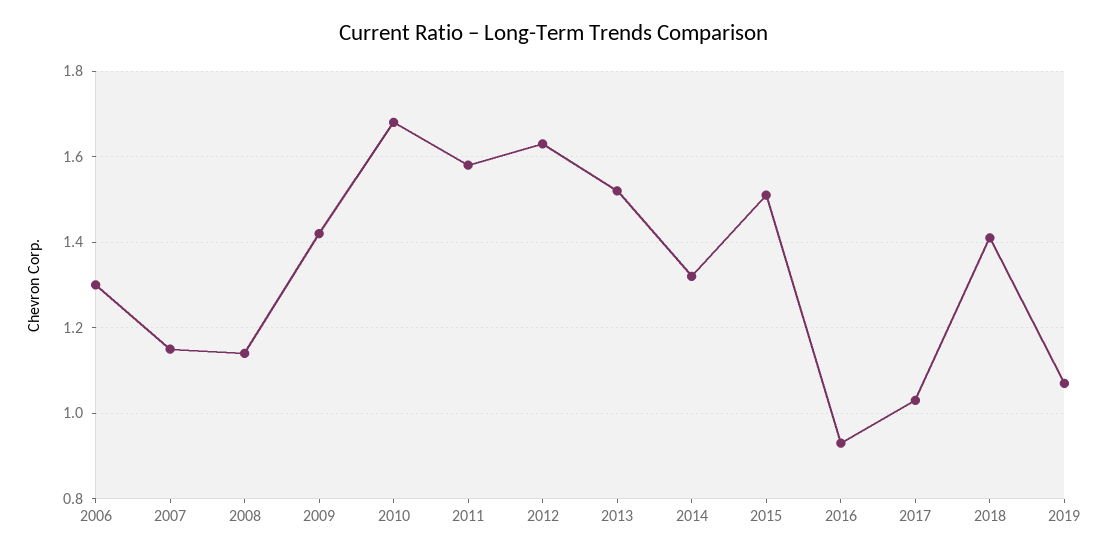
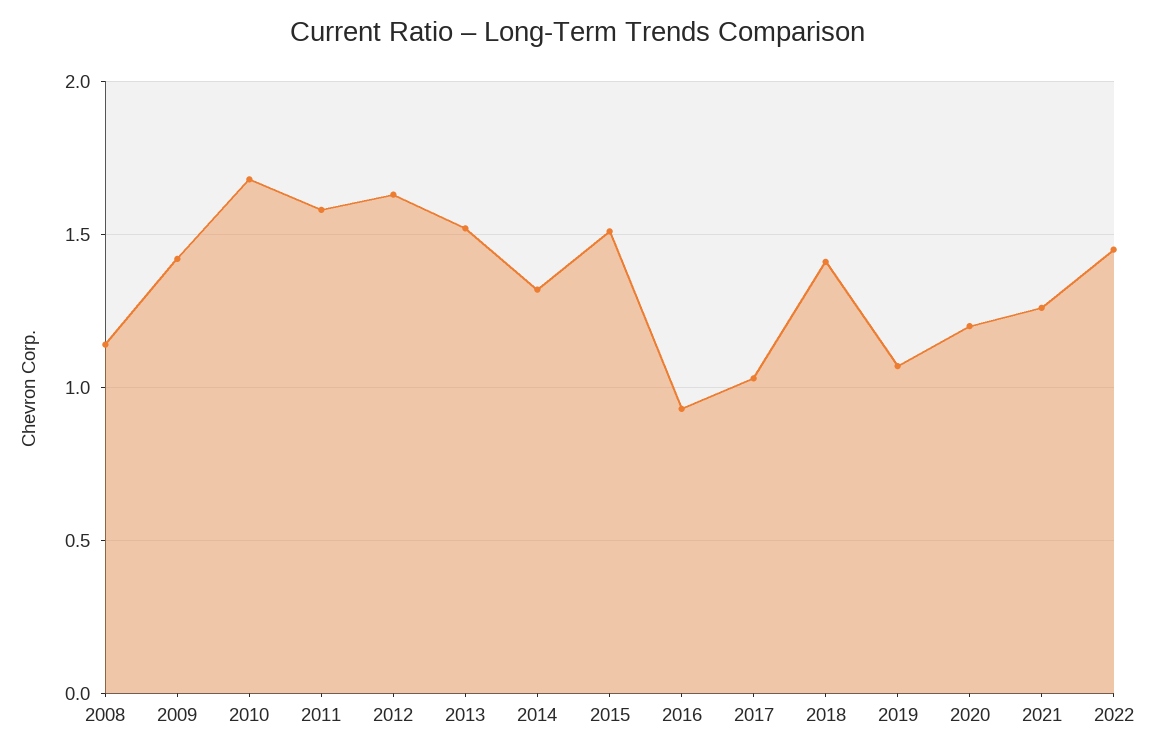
2006: 1.3 -> none
2007: 1.15 -> none
2020: none -> 1.2
2021: none -> 1.25
2022: none -> 1.45

